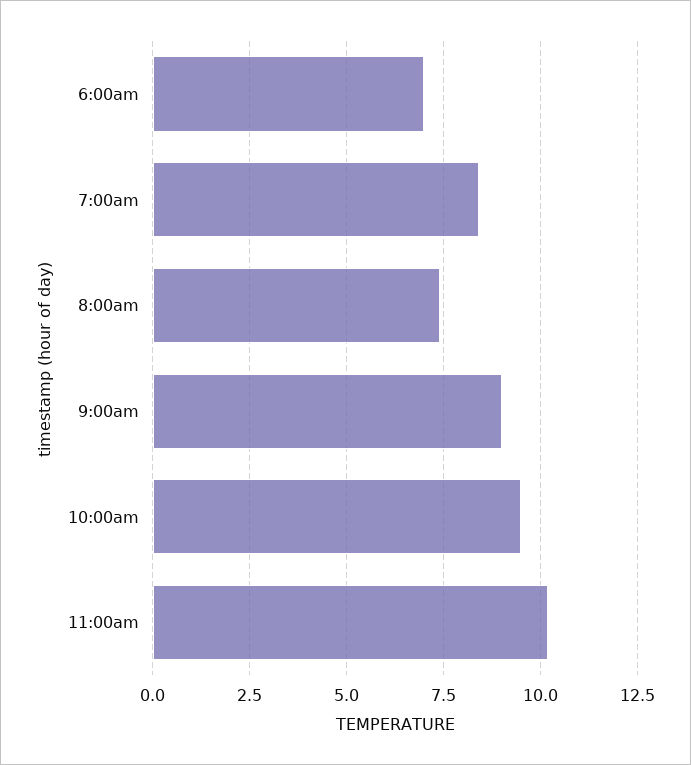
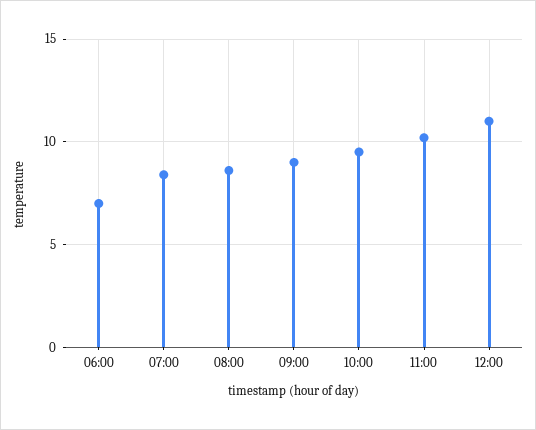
8:00am: 7.5 -> 8.5
12:00: none -> 11

